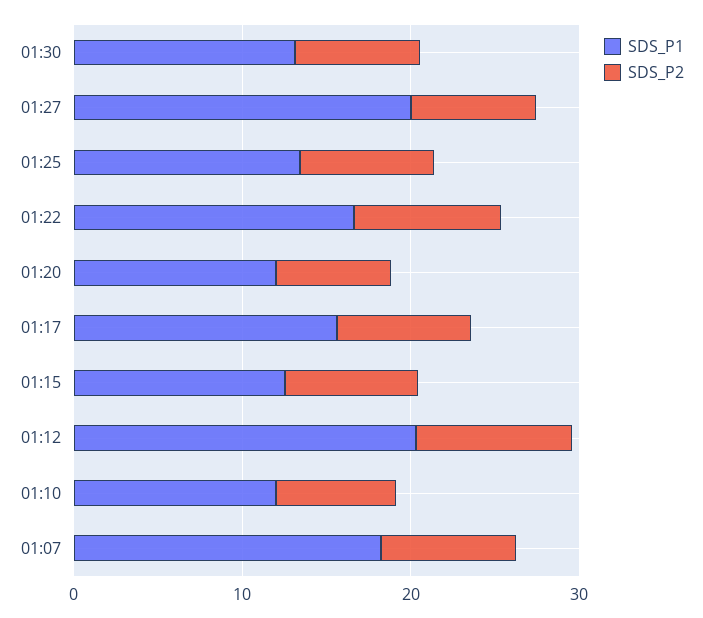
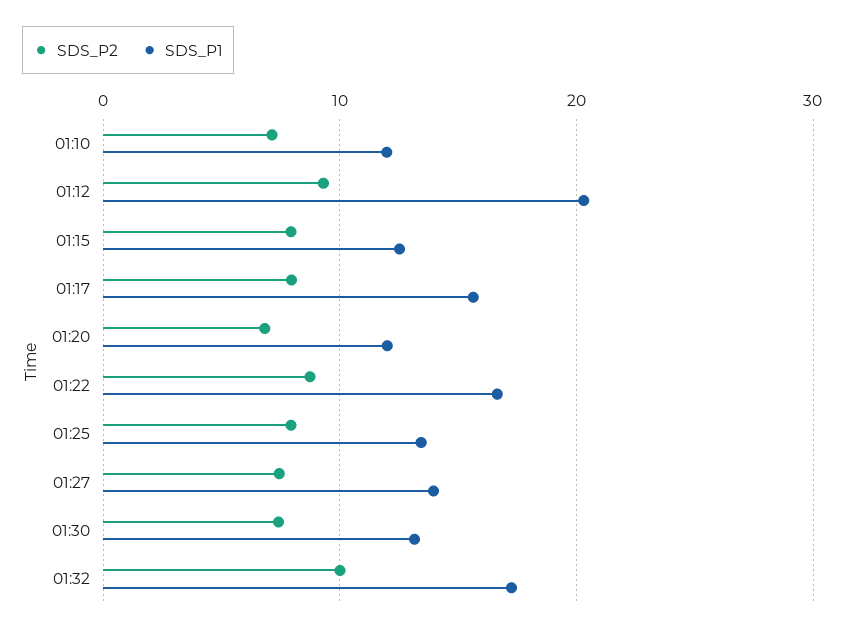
SDS_P1, 01:27: 20 -> 14
SDS_P1, 01:07: 18 -> none
SDS_P2, 01:07: 8 -> none
SDS_P2, 01:32: none -> 10
SDS_P1, 01:32: none -> 17

